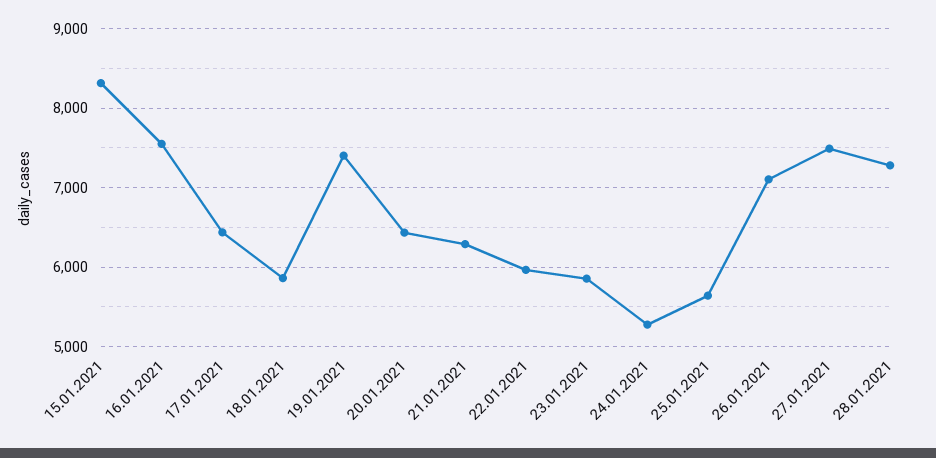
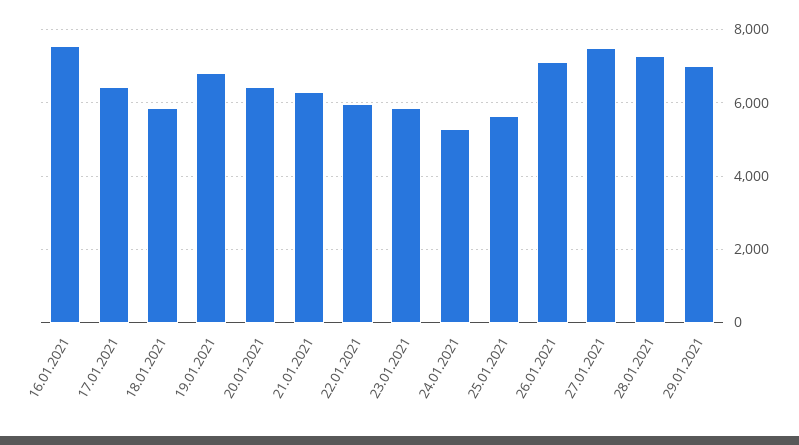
15.01.2021: 8300 -> none
19.01.2021: 7400 -> 6800
29.01.2021: none -> 7000

